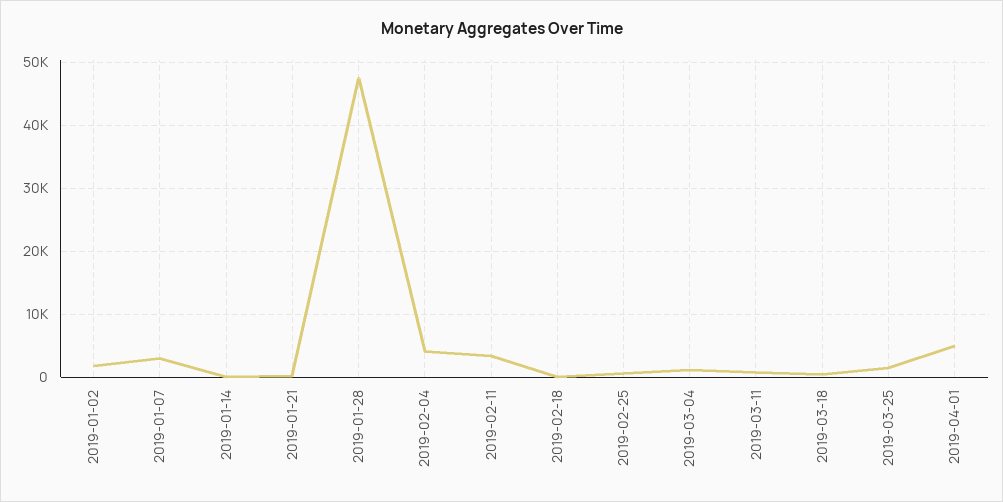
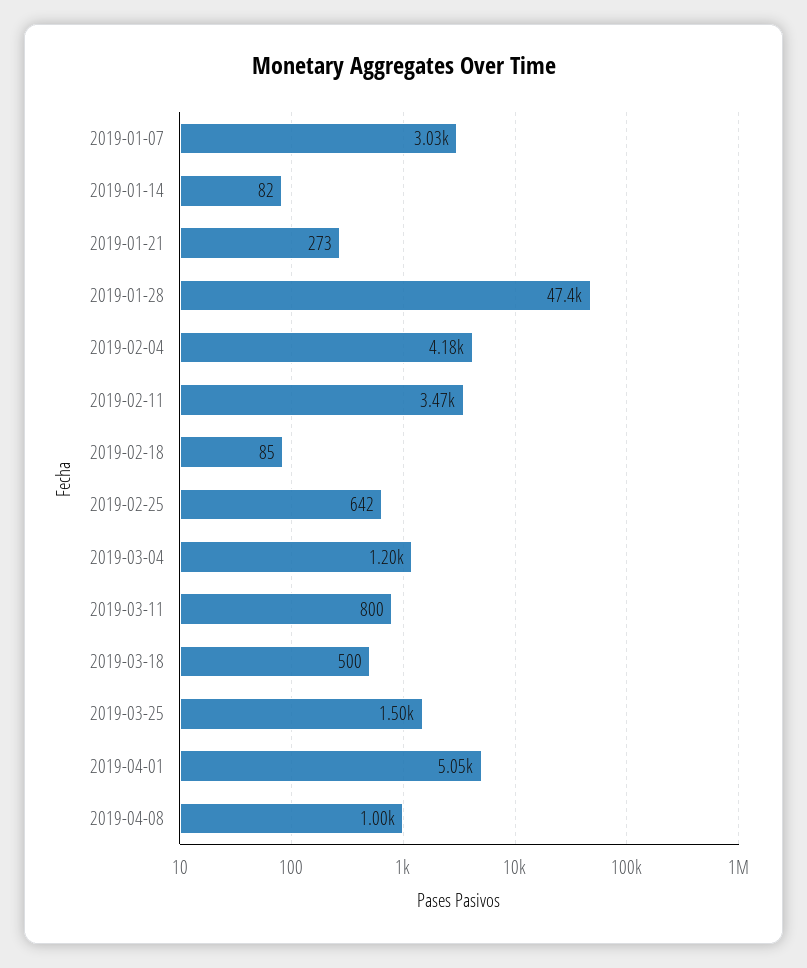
2019-01-02: 2000 -> none
2019-04-08: none -> 1000

